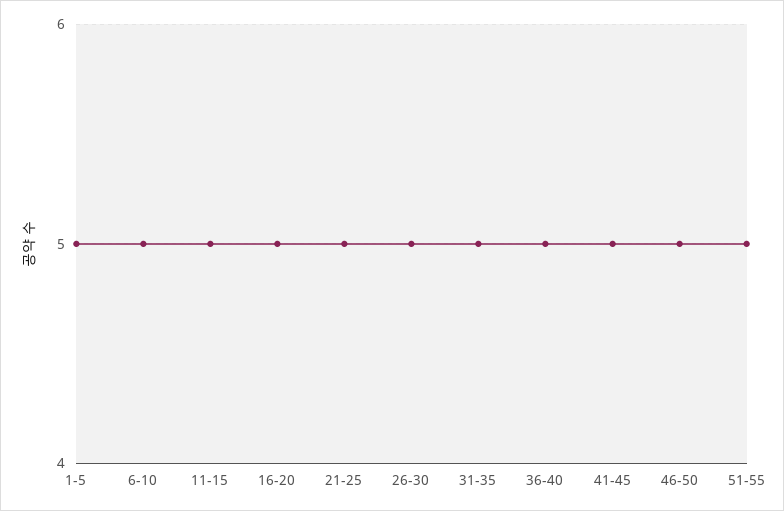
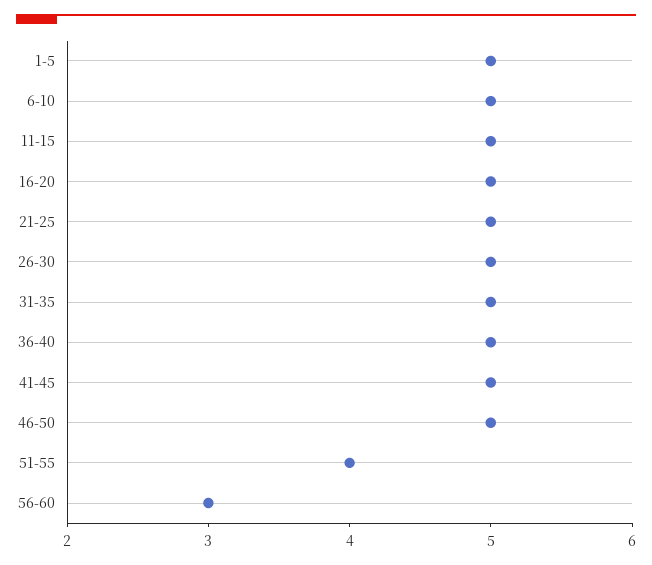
51-55: 5 -> 4
56-60: none -> 3

